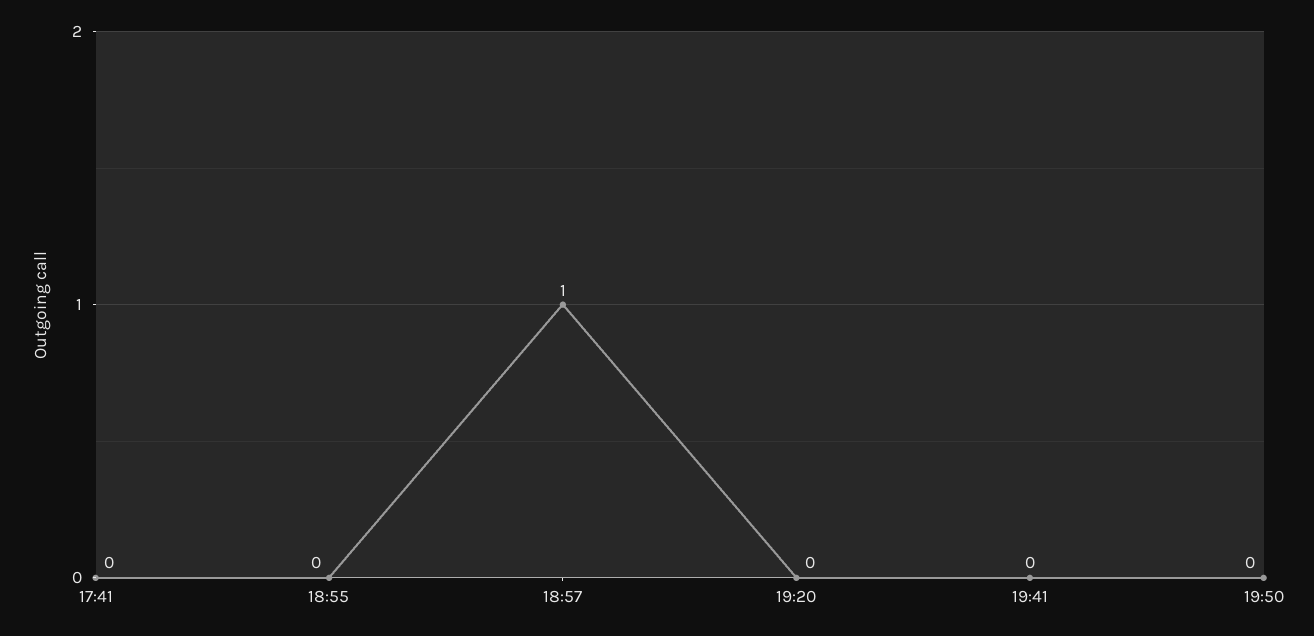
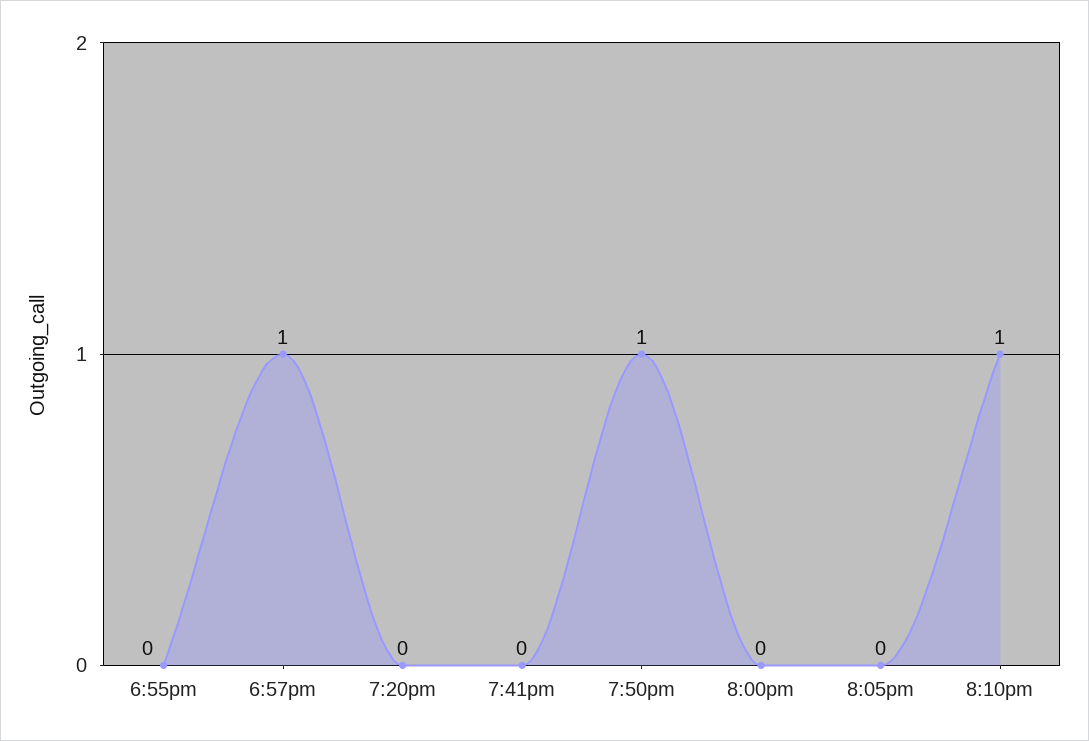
17:41: 0 -> none
19:50: 0 -> 1
8:00pm: none -> 0
8:05pm: none -> 0
8:10pm: none -> 1

